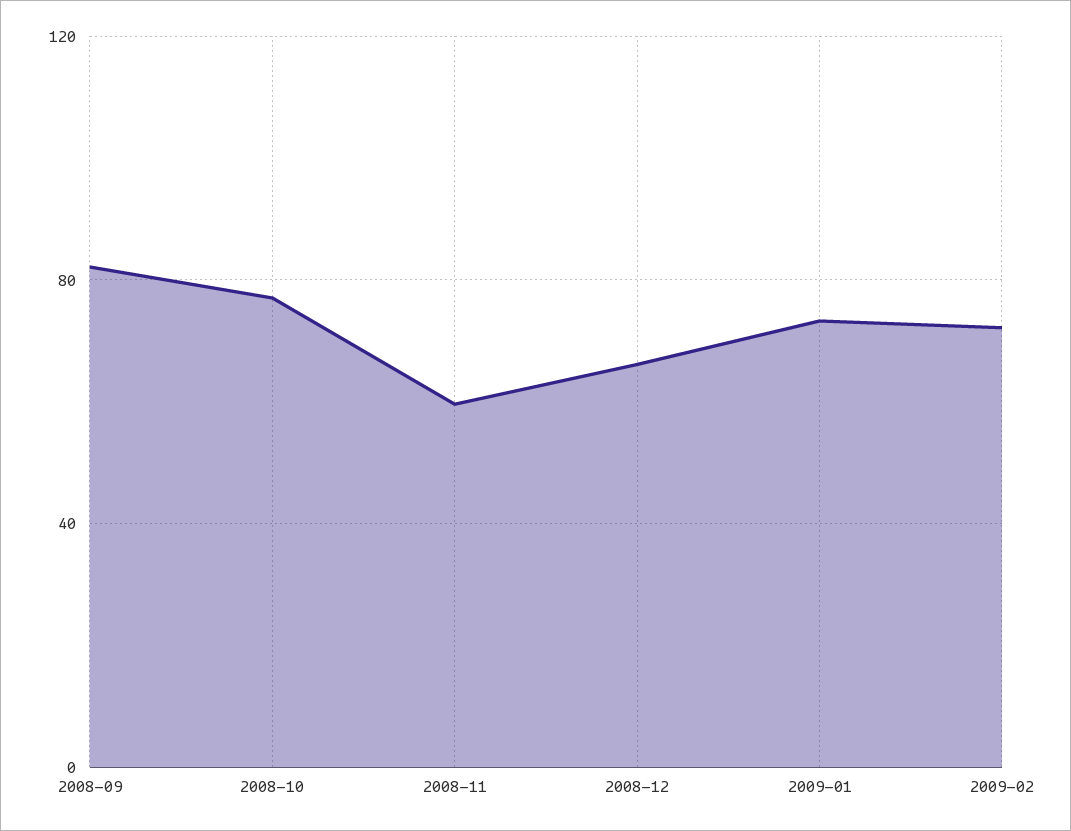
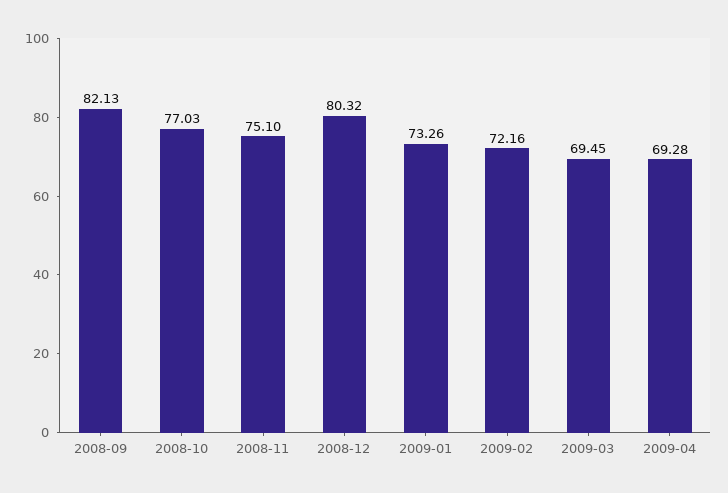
2008-11: 60 -> 75.1
2008-12: 65 -> 80.32
2009-03: none -> 69.45
2009-04: none -> 69.28

